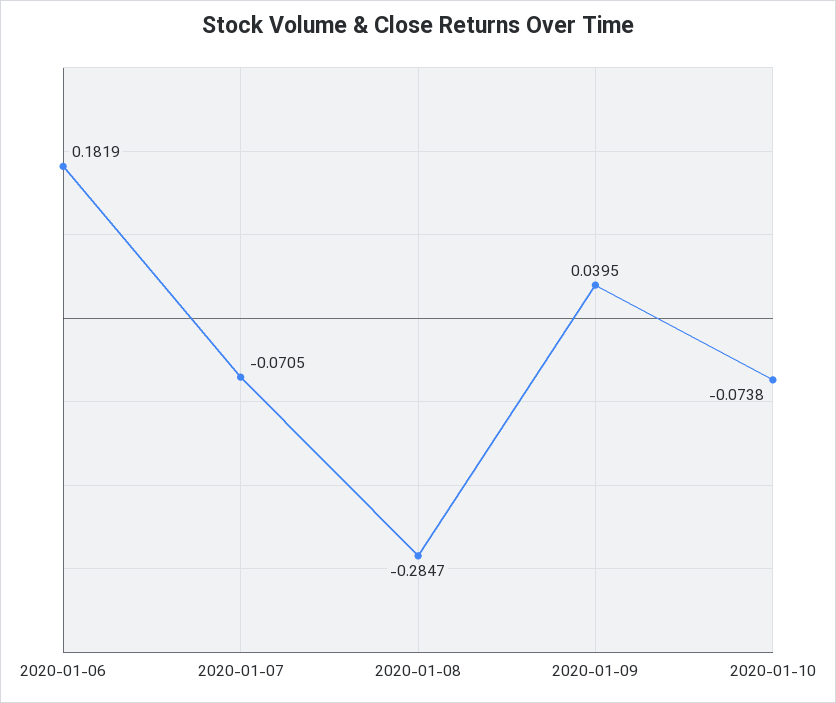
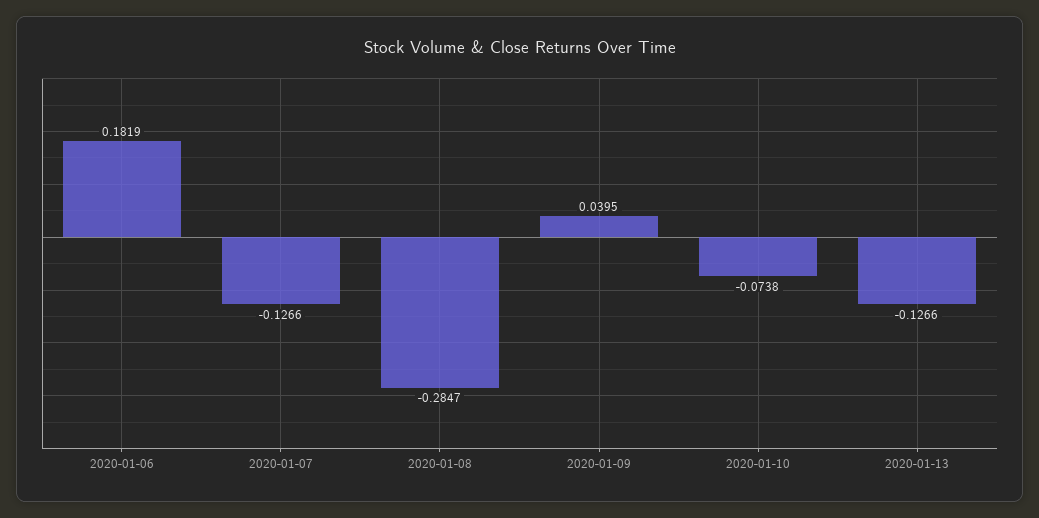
2020-01-07: -0.0705 -> -0.1266
2020-01-13: none -> -0.1266

